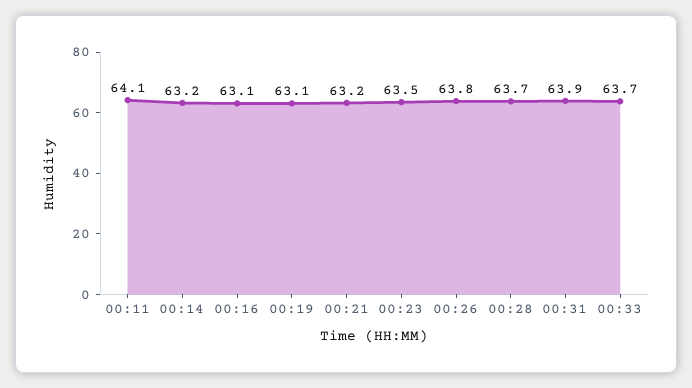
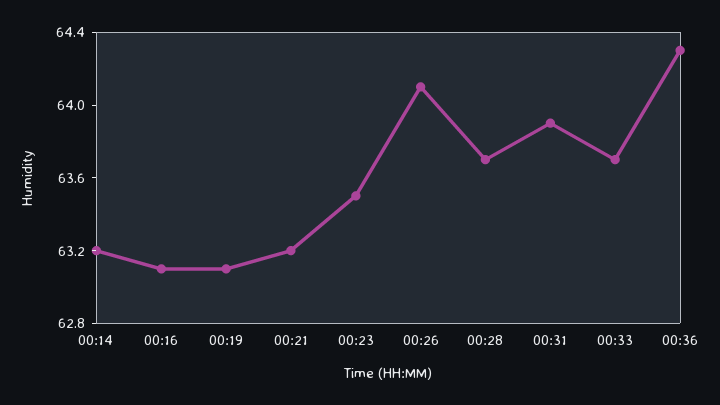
00:11: 64.1 -> none
00:26: 63.8 -> 64.1
00:36: none -> 64.3

